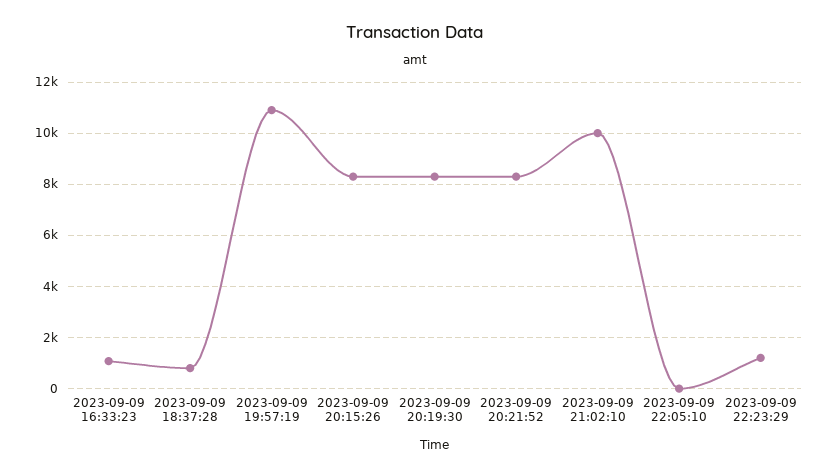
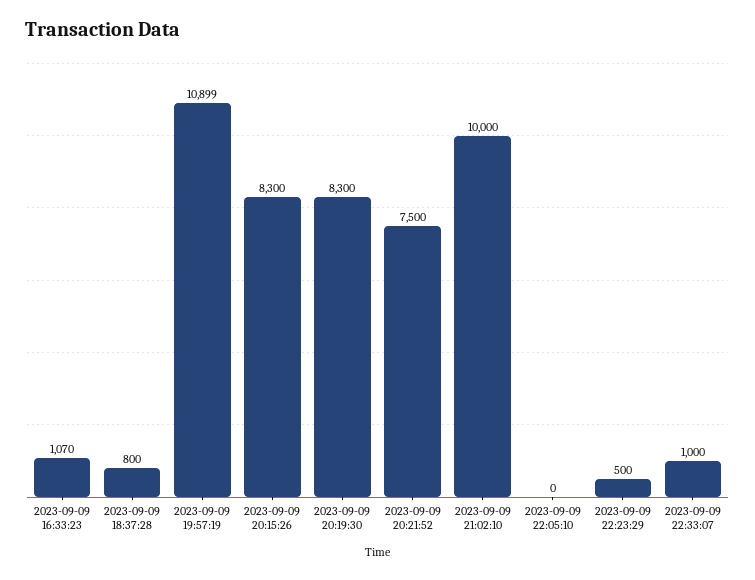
2023-09-09 20:21:52: 8250 -> 7500
2023-09-09 22:23:29: 1250 -> 500
2023-09-09 22:33:07: none -> 1000

